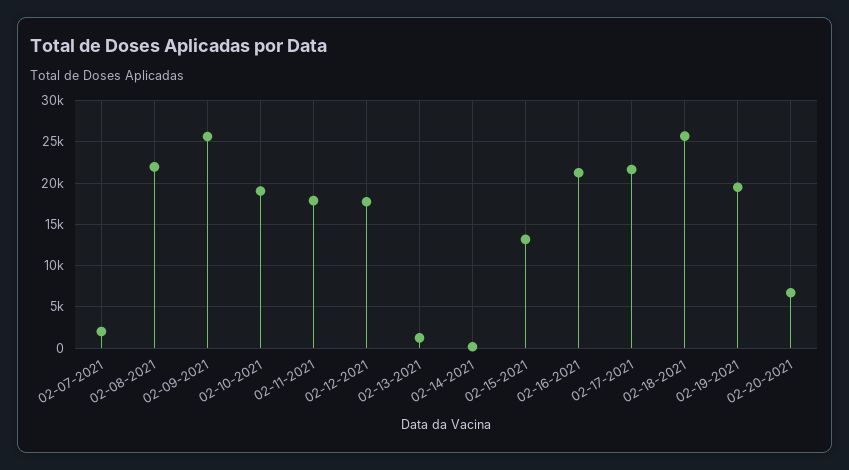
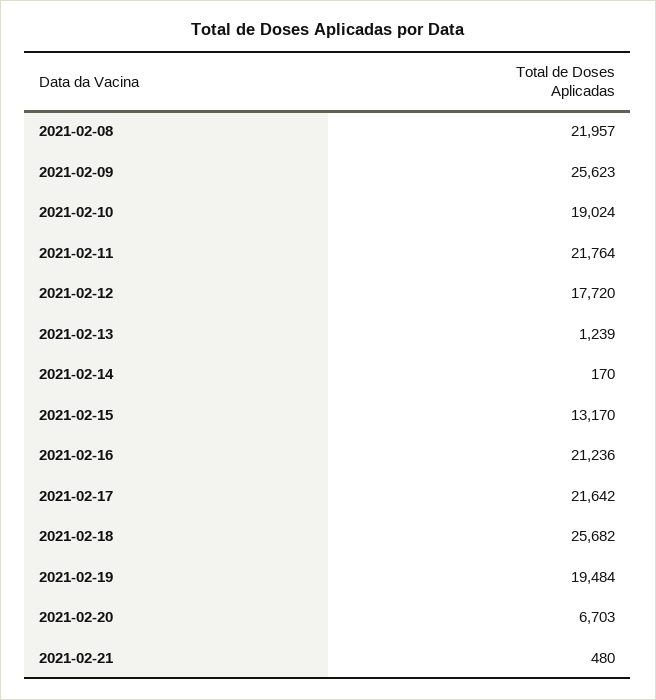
02-07-2021: 2000 -> none
02-11-2021: 18000 -> 21764
2021-02-21: none -> 480

